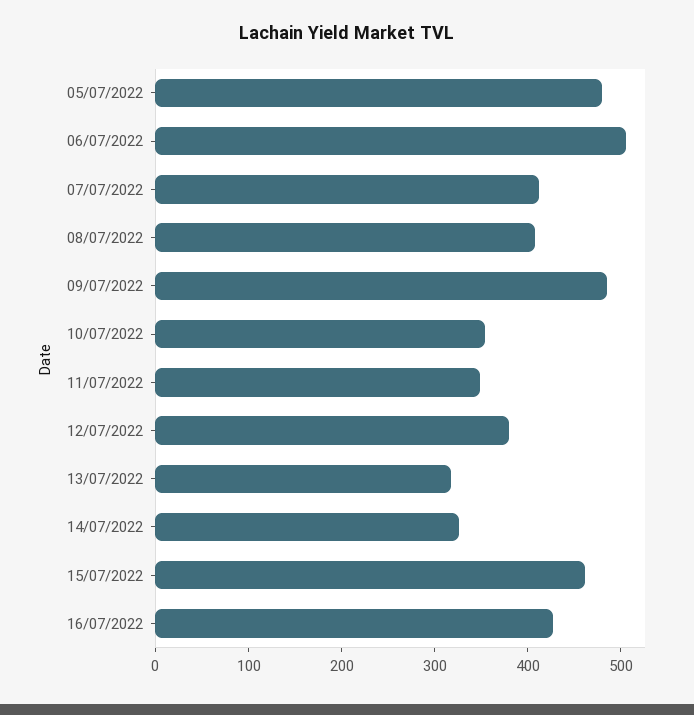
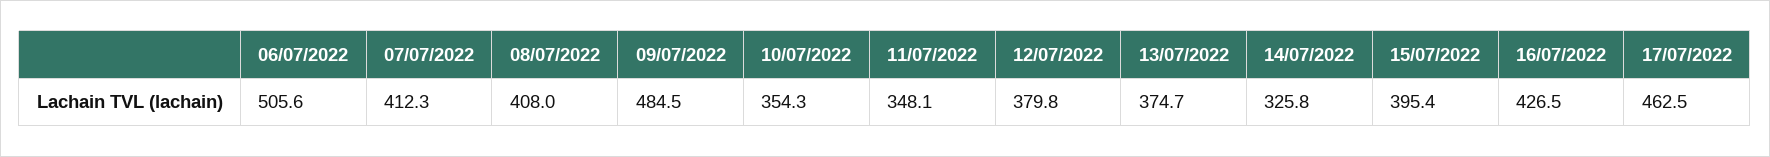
05/07/2022: 480 -> none
13/07/2022: 320 -> 374.7
15/07/2022: 460 -> 395.4
17/07/2022: none -> 462.5

